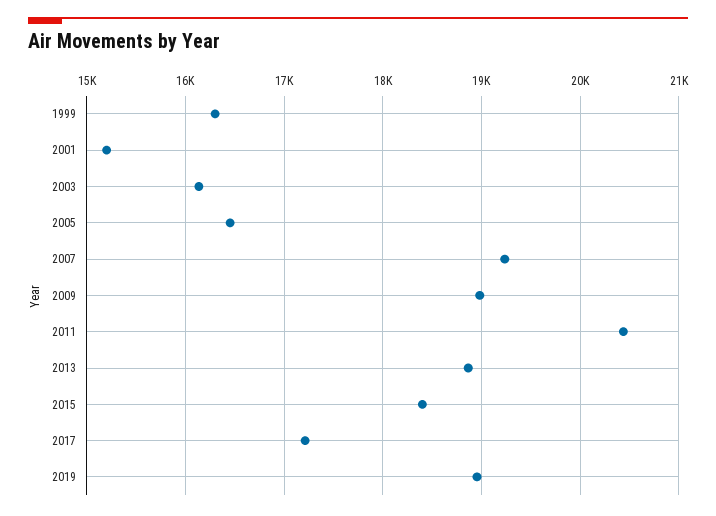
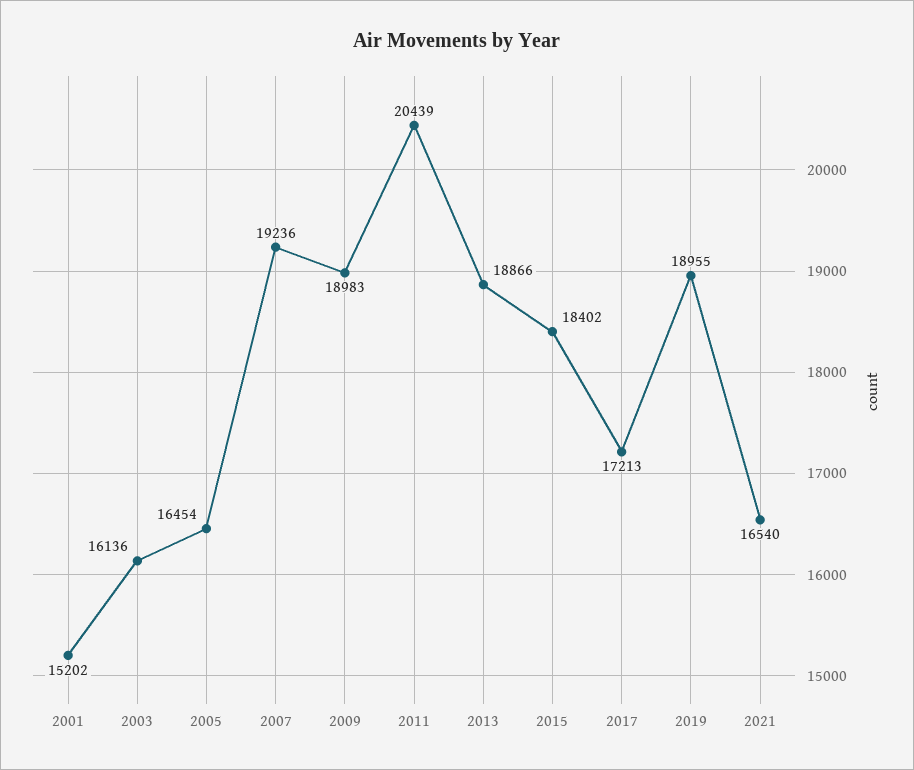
1999: 16300 -> none
2021: none -> 16540

